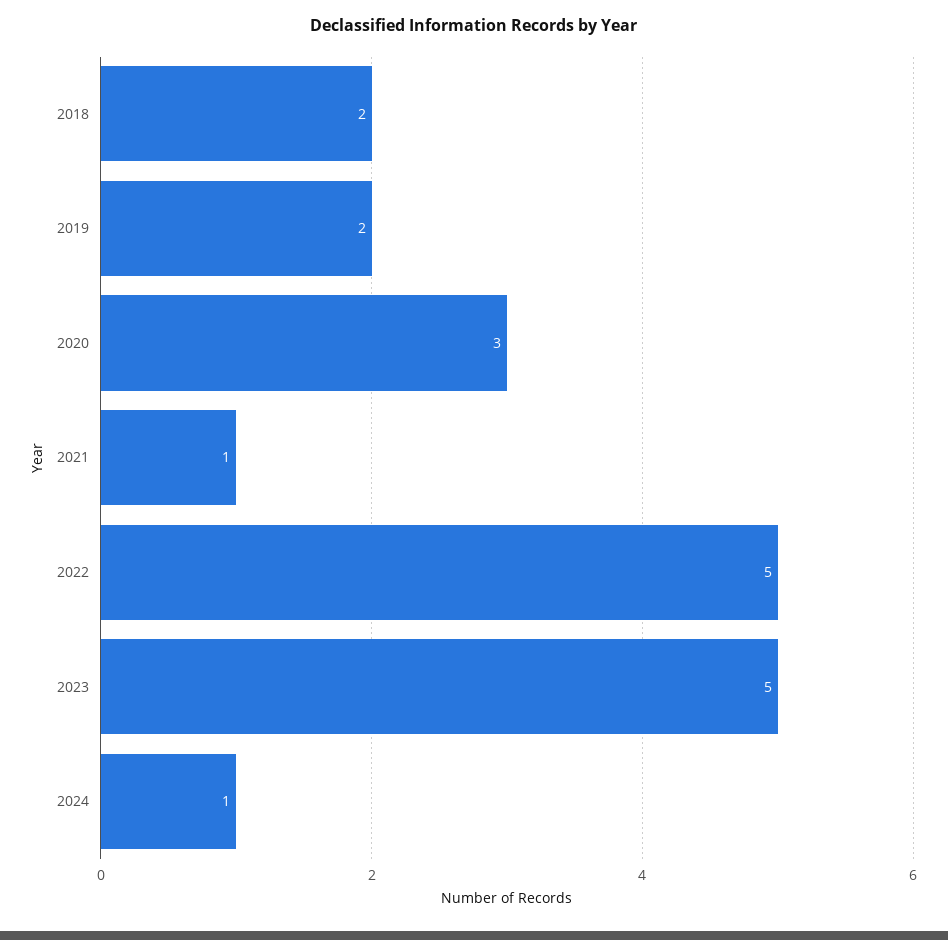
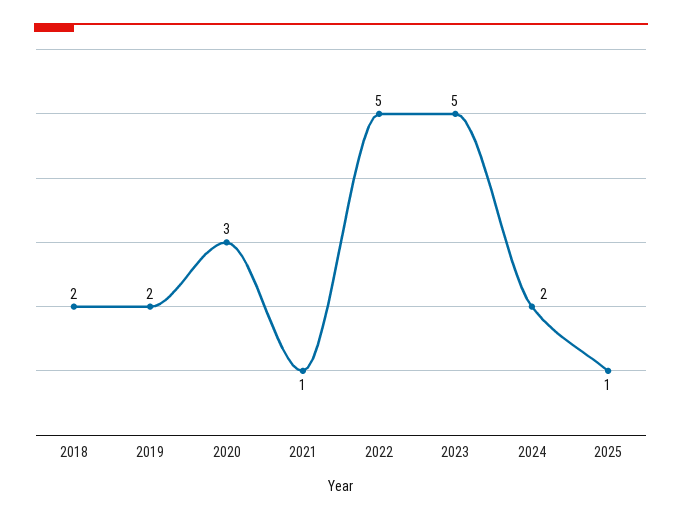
2024: 1 -> 2
2025: none -> 1

